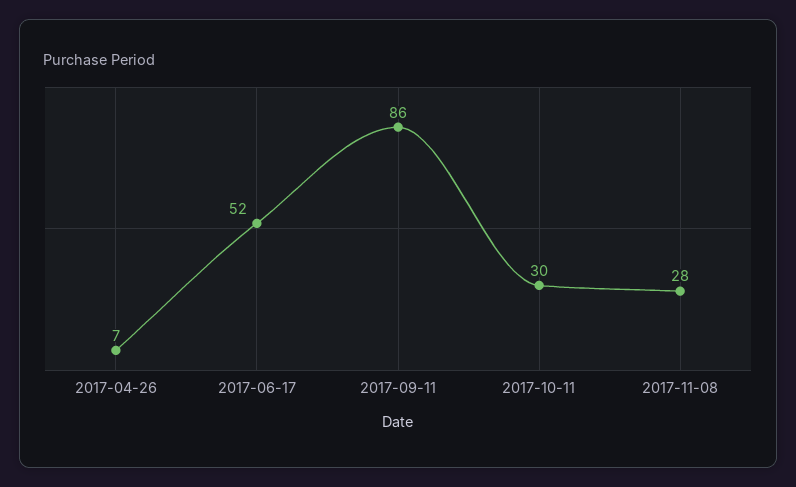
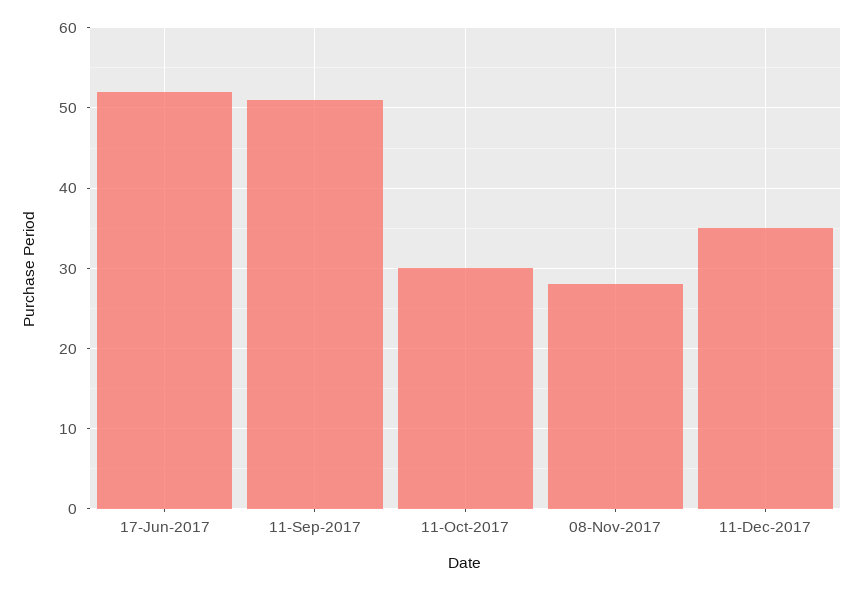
2017-04-26: 7 -> none
2017-09-11: 86 -> 51
11-Dec-2017: none -> 35

